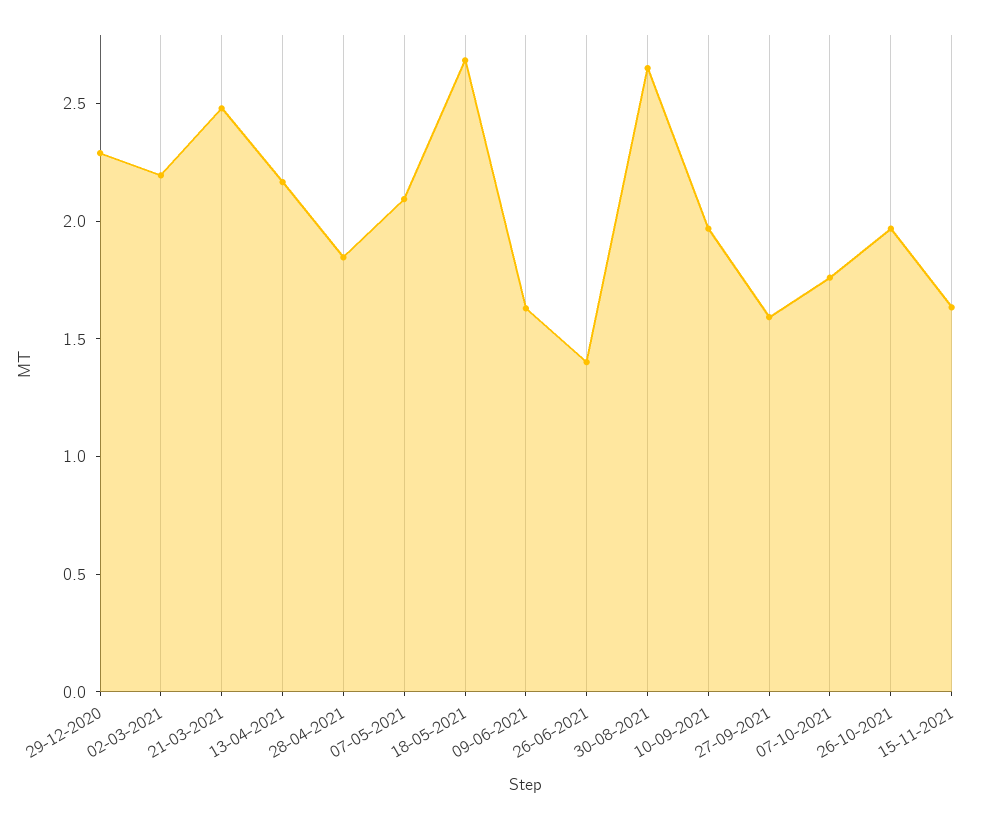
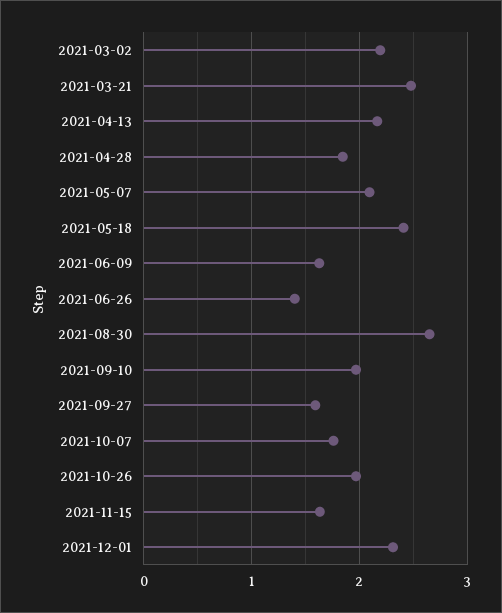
29-12-2020: 2.3 -> none
18-05-2021: 2.7 -> 2.4
2021-12-01: none -> 2.3

